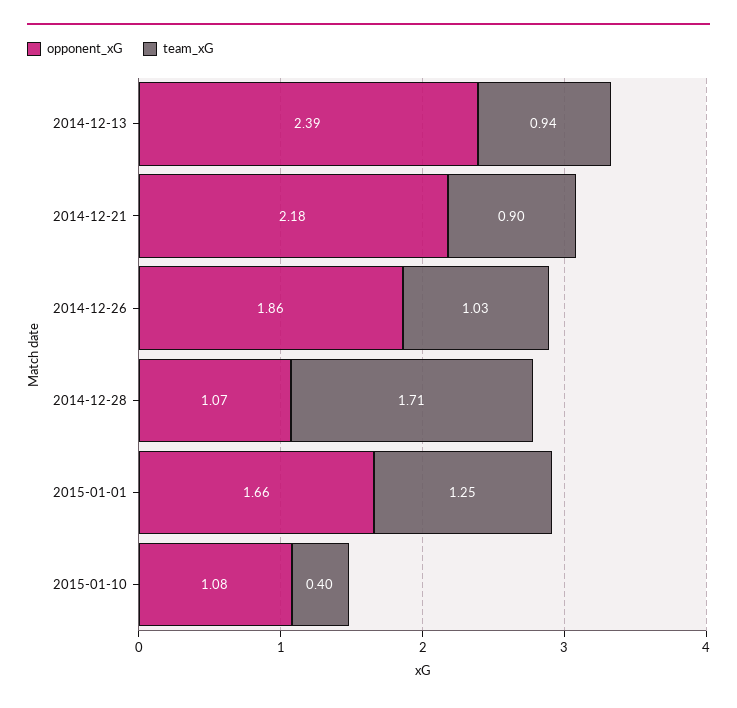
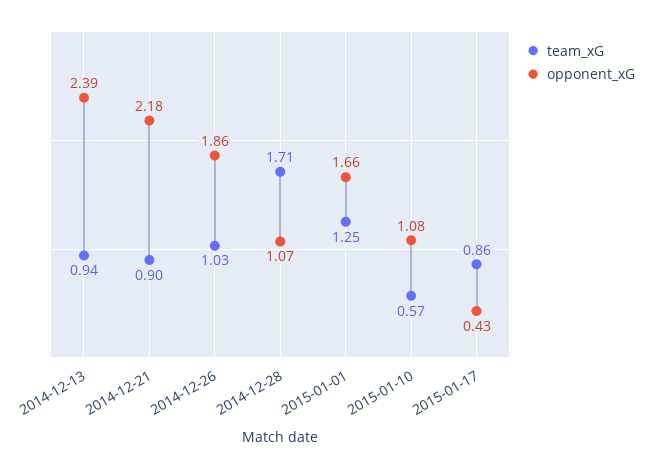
team_xG, 2015-01-10: 0.4 -> 0.57
team_xG, 2015-01-17: none -> 0.86
opponent_xG, 2015-01-17: none -> 0.43

